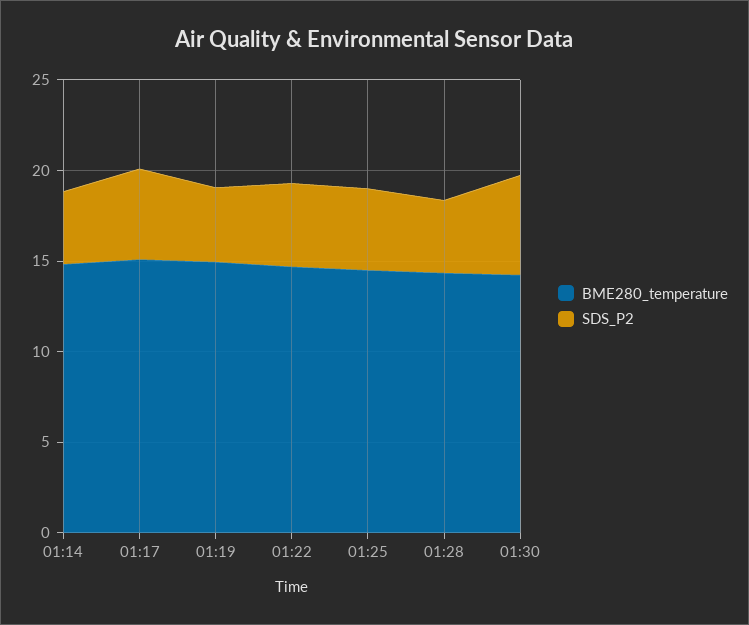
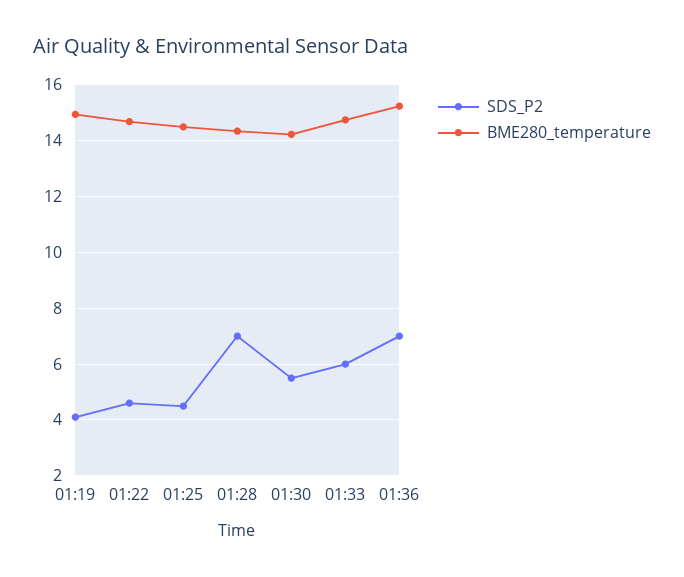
BME280_temperature, 01:14: 15 -> none
SDS_P2, 01:14: 4 -> none
BME280_temperature, 01:17: 15 -> none
SDS_P2, 01:17: 5 -> none
SDS_P2, 01:28: 4 -> 7
SDS_P2, 01:33: none -> 6
BME280_temperature, 01:33: none -> 14.75
SDS_P2, 01:36: none -> 7
BME280_temperature, 01:36: none -> 15.25

